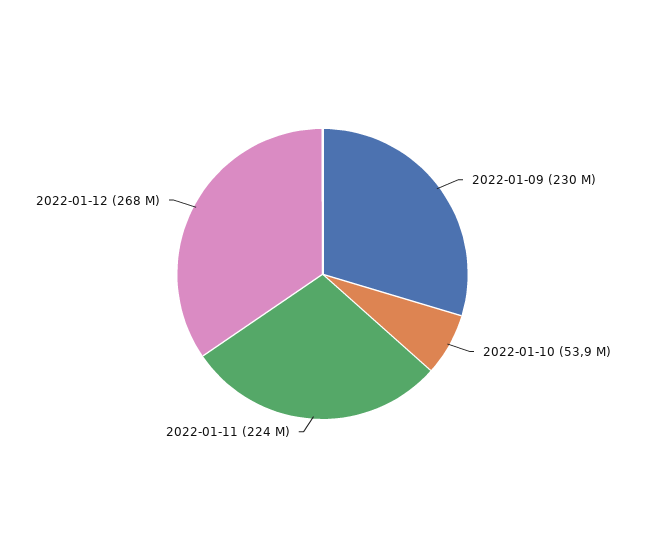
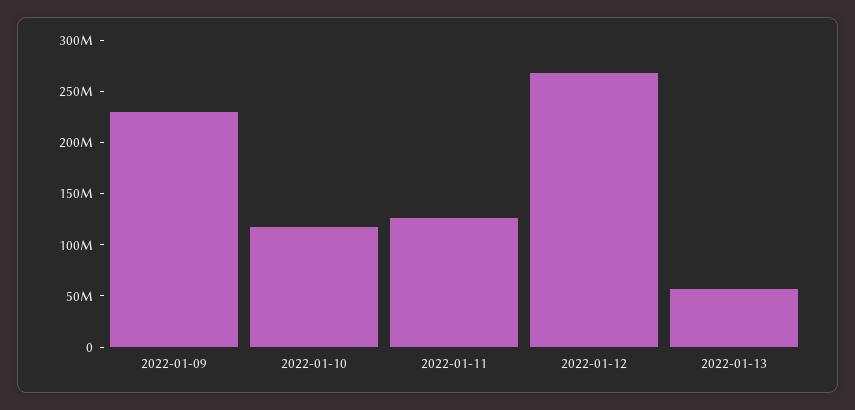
2022-01-10: 53900000 -> 120000000
2022-01-11: 224000000 -> 130000000
2022-01-13: none -> 60000000

